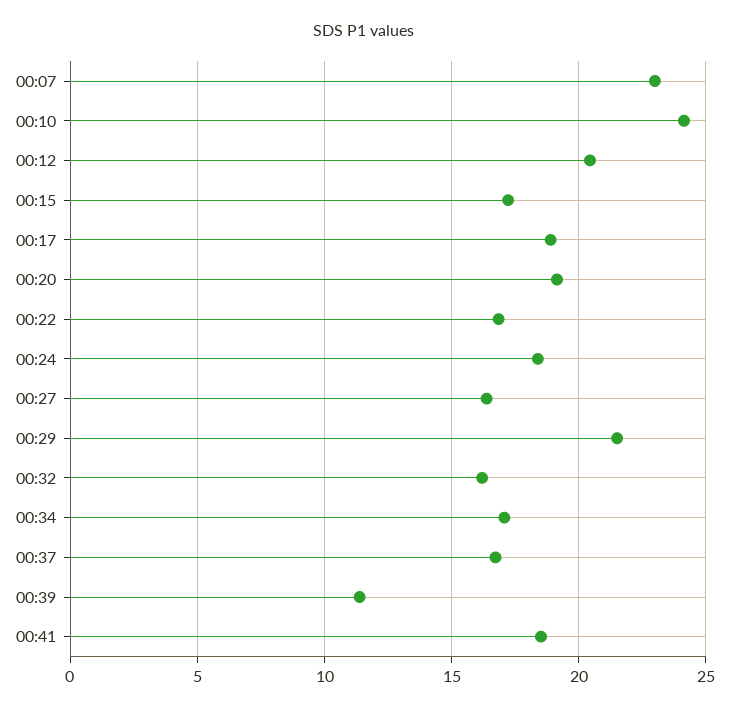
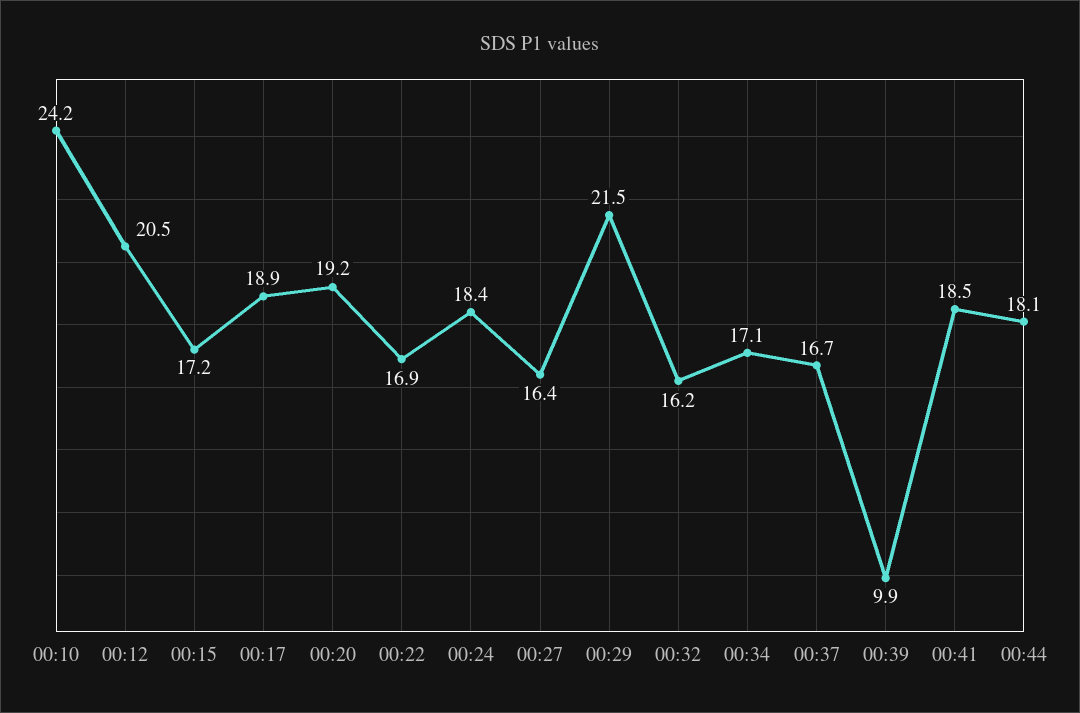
00:07: 23 -> none
00:39: 11.5 -> 9.9
00:44: none -> 18.1

